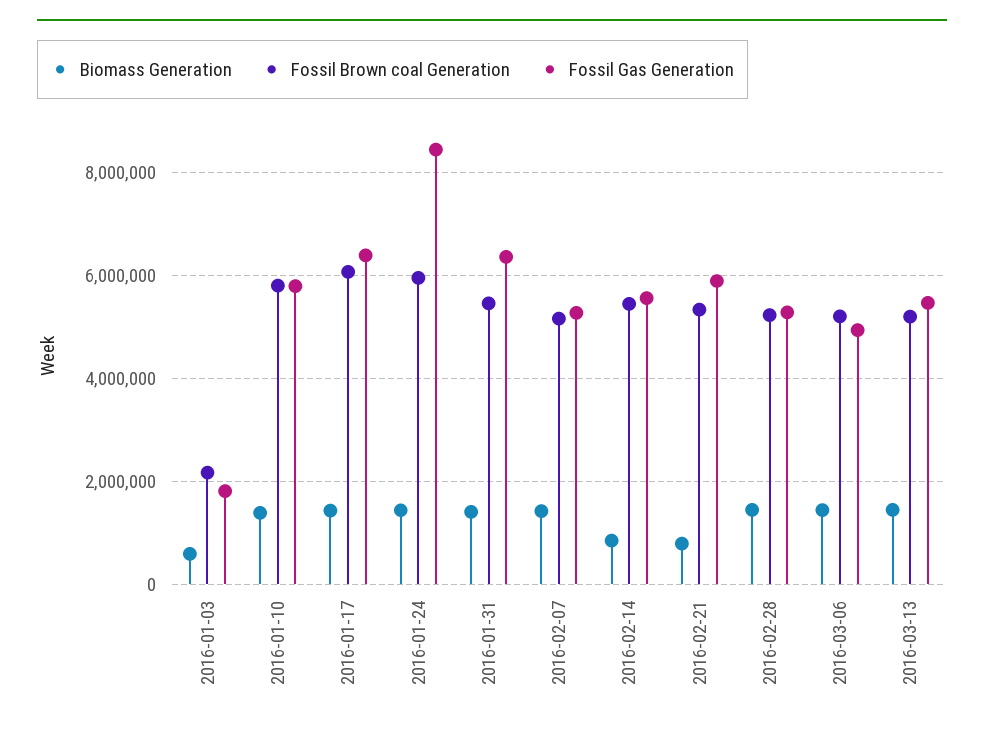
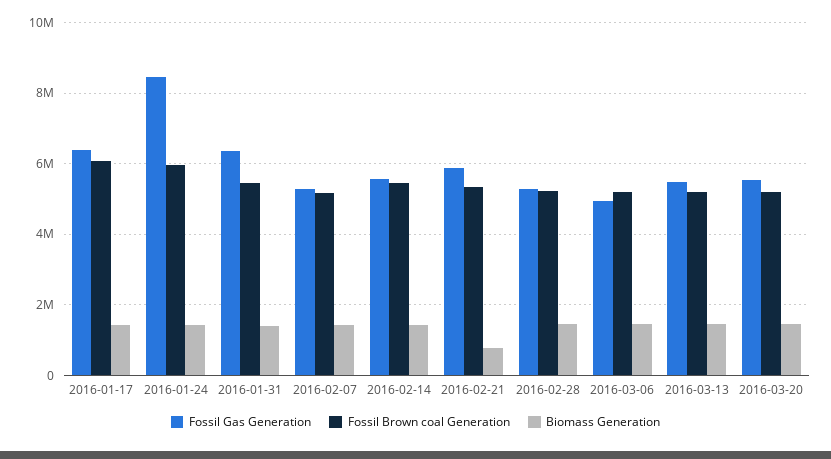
Biomass Generation, 2016-01-03: 600000 -> none
Fossil Brown coal Generation, 2016-01-03: 2200000 -> none
Fossil Gas Generation, 2016-01-03: 1800000 -> none
Biomass Generation, 2016-01-10: 1400000 -> none
Fossil Brown coal Generation, 2016-01-10: 5800000 -> none
Fossil Gas Generation, 2016-01-10: 5800000 -> none
Biomass Generation, 2016-02-14: 800000 -> 1400000
Fossil Gas Generation, 2016-03-20: none -> 5600000
Fossil Brown coal Generation, 2016-03-20: none -> 5200000
Biomass Generation, 2016-03-20: none -> 1400000

